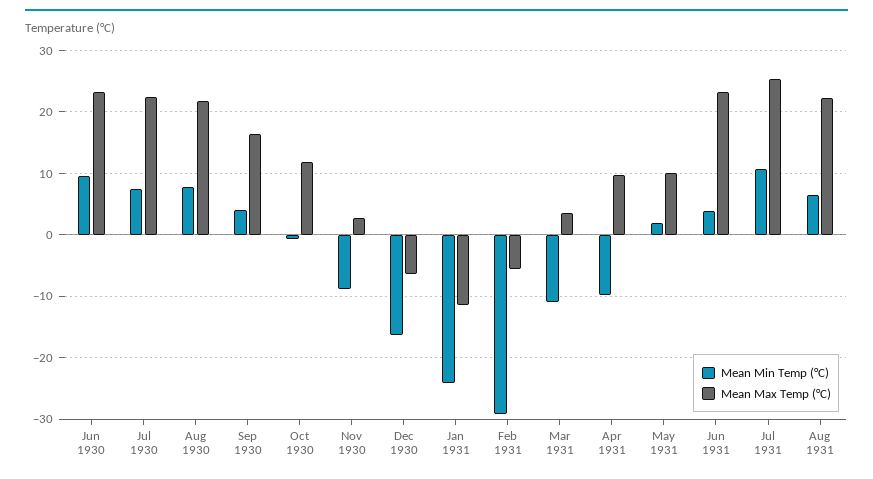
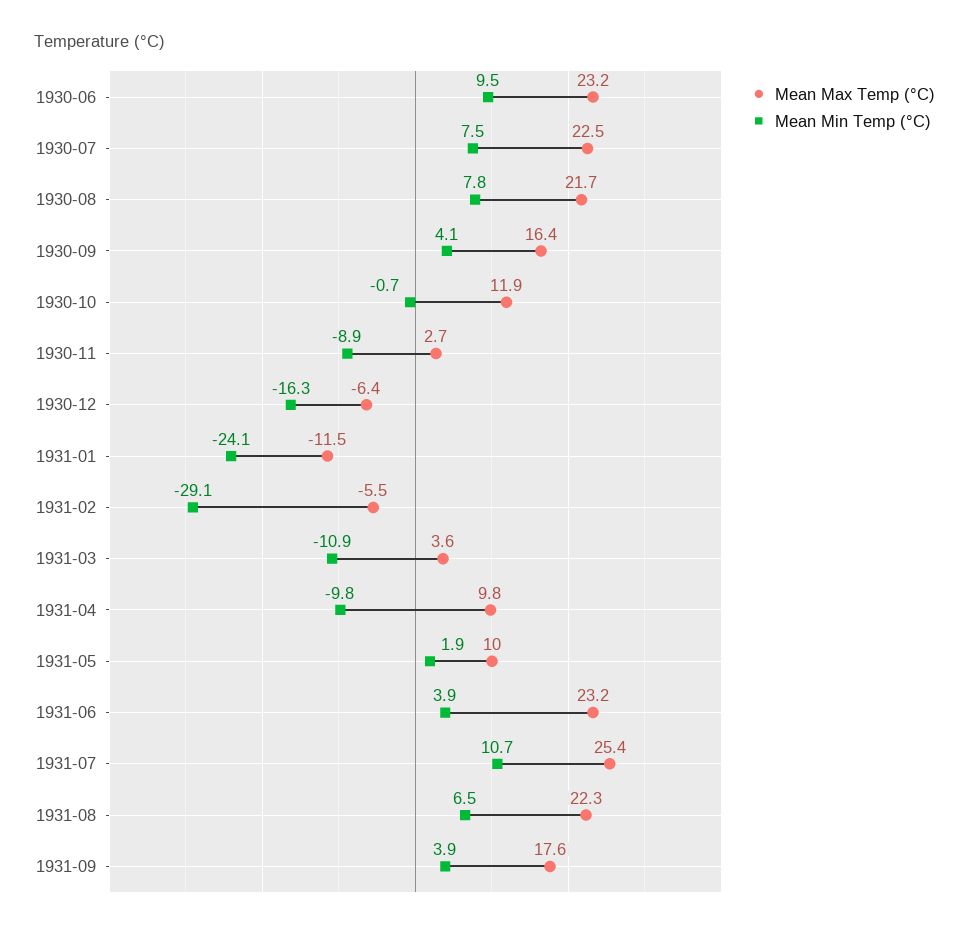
Mean Max Temp (°C), 1931-09: none -> 17.6
Mean Min Temp (°C), 1931-09: none -> 3.9

